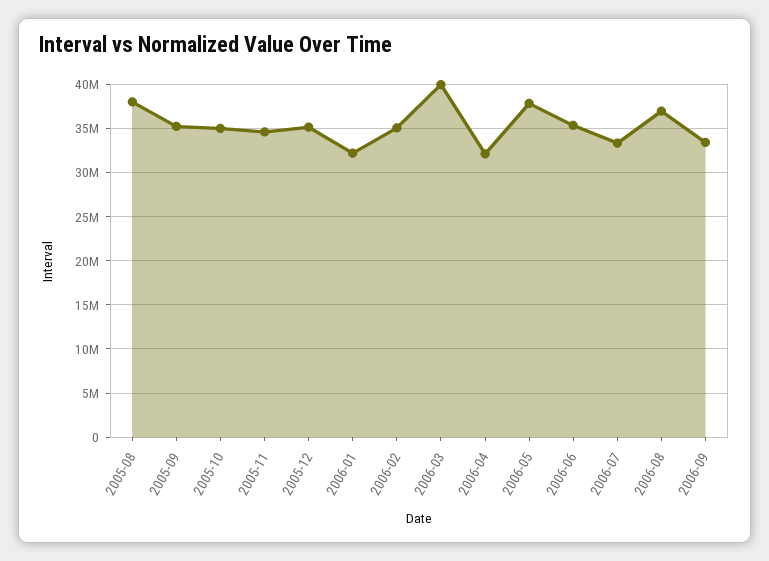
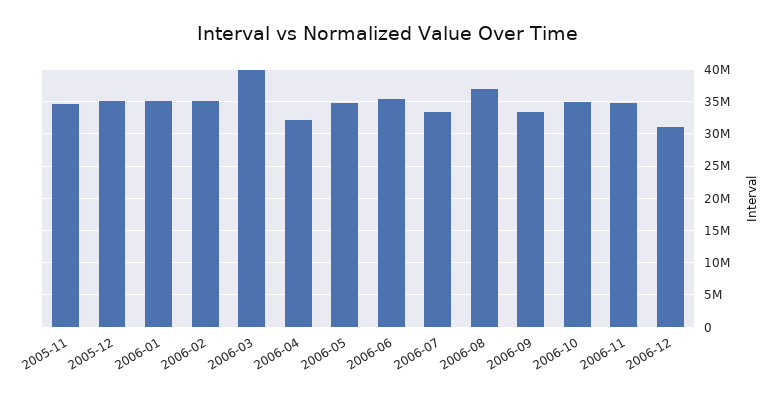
2005-08: 38000000 -> none
2005-09: 35000000 -> none
2005-10: 35000000 -> none
2006-01: 32000000 -> 35000000
2006-05: 38000000 -> 35000000
2006-10: none -> 35000000
2006-11: none -> 35000000
2006-12: none -> 31000000

